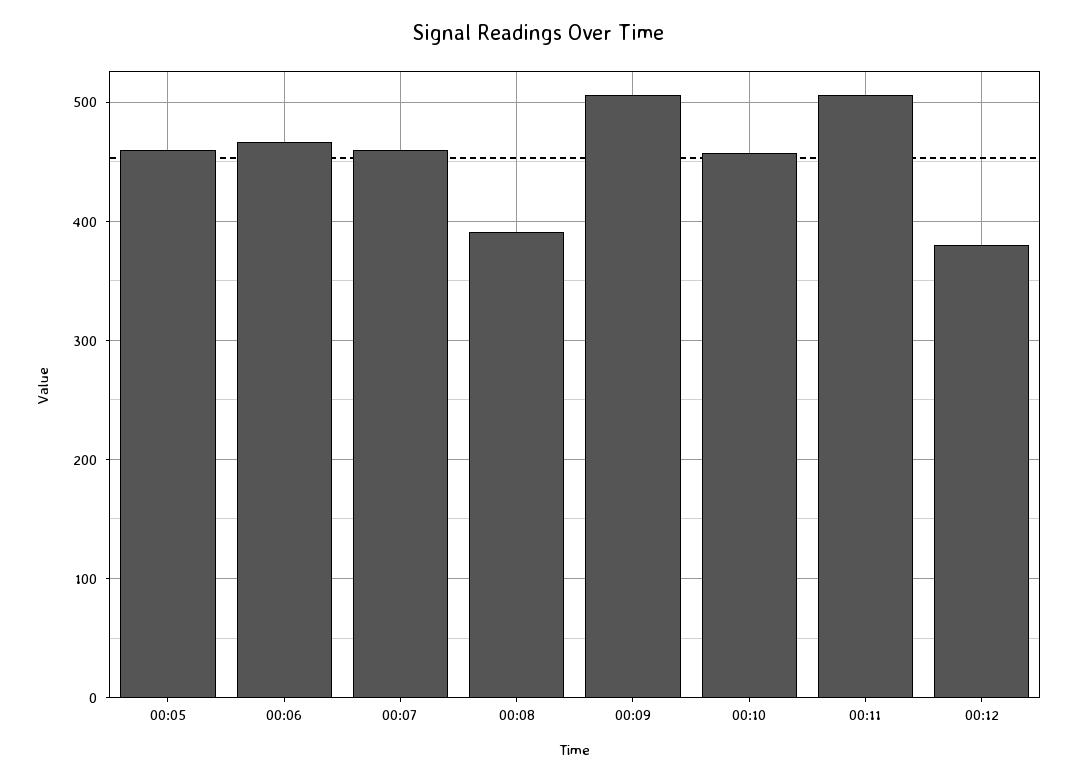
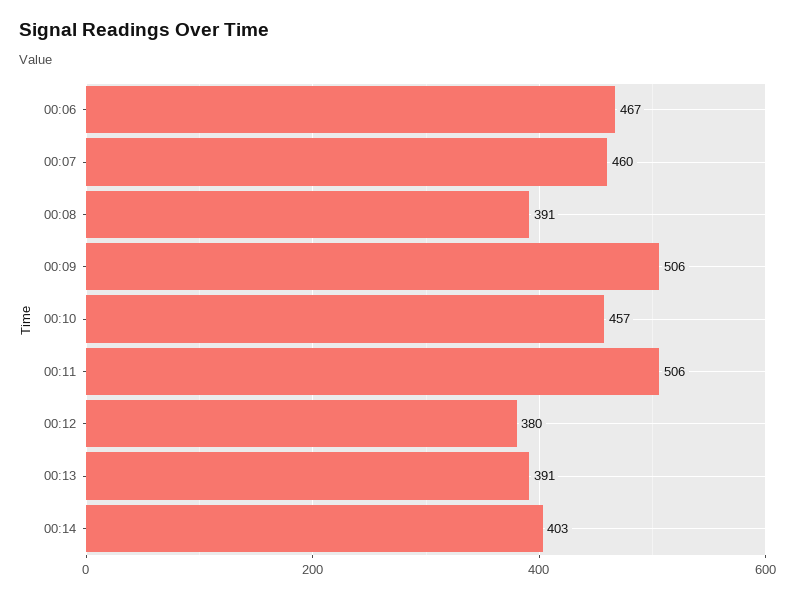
00:05: 460 -> none
00:13: none -> 391
00:14: none -> 403

